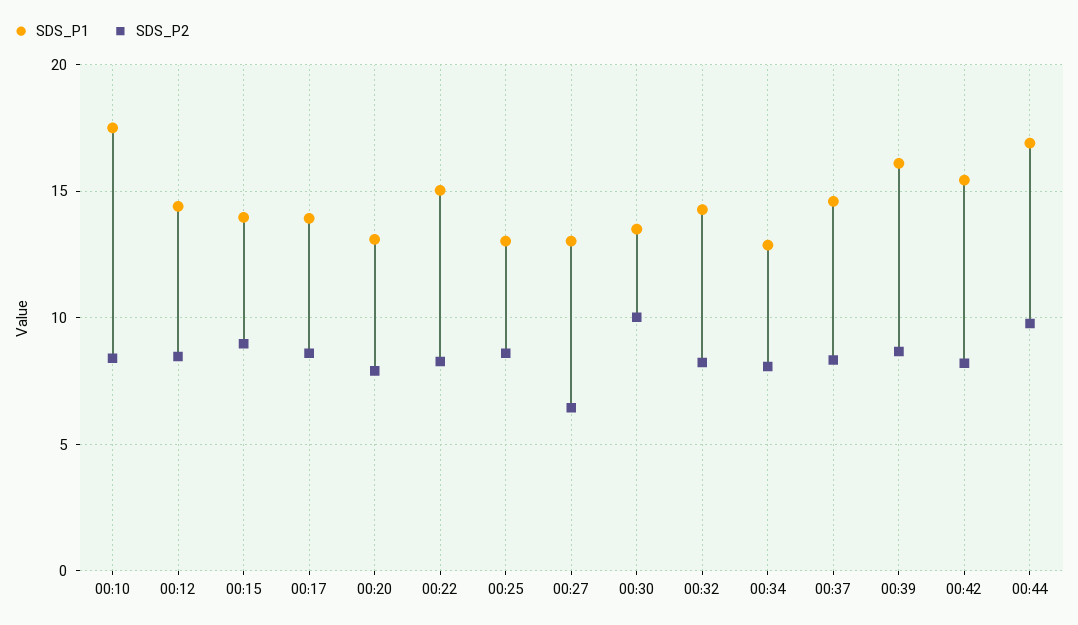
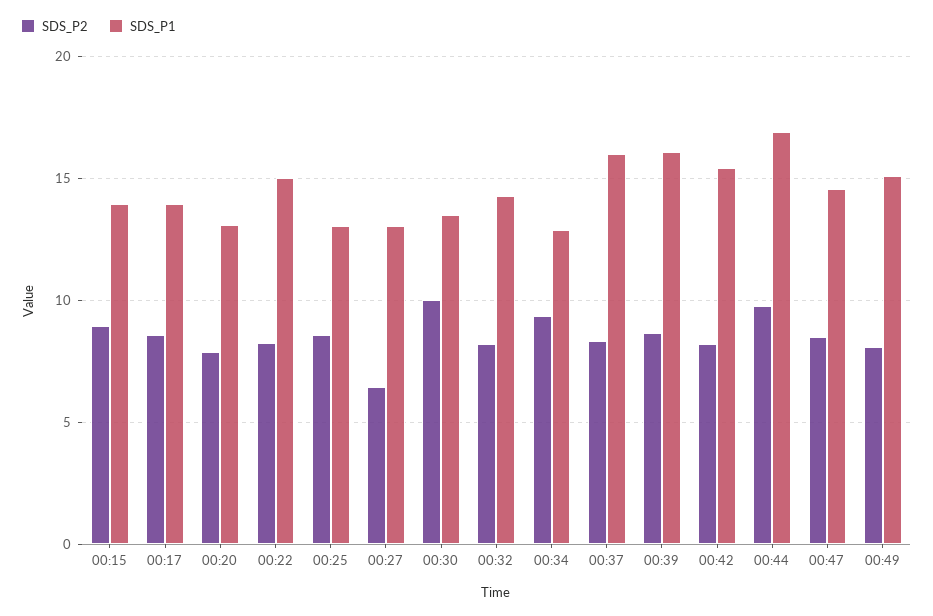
SDS_P1, 00:10: 17.5 -> none
SDS_P2, 00:10: 8.5 -> none
SDS_P1, 00:12: 14.5 -> none
SDS_P2, 00:12: 8.5 -> none
SDS_P2, 00:34: 8 -> 9.5
SDS_P1, 00:37: 14.5 -> 16
SDS_P2, 00:47: none -> 8.5
SDS_P1, 00:47: none -> 14.5
SDS_P2, 00:49: none -> 8
SDS_P1, 00:49: none -> 15

